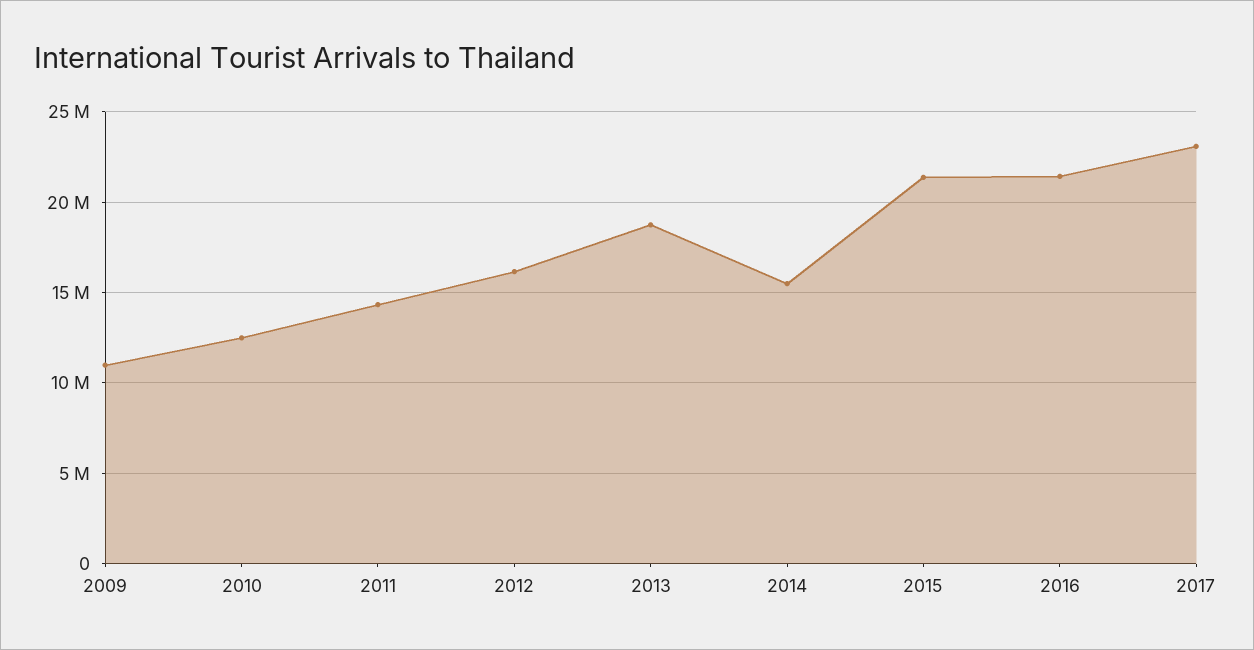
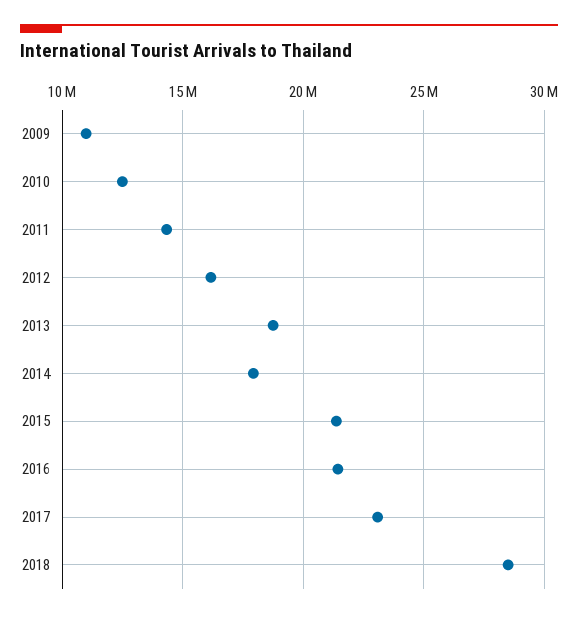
2014: 15500000 -> 18000000
2018: none -> 28500000

